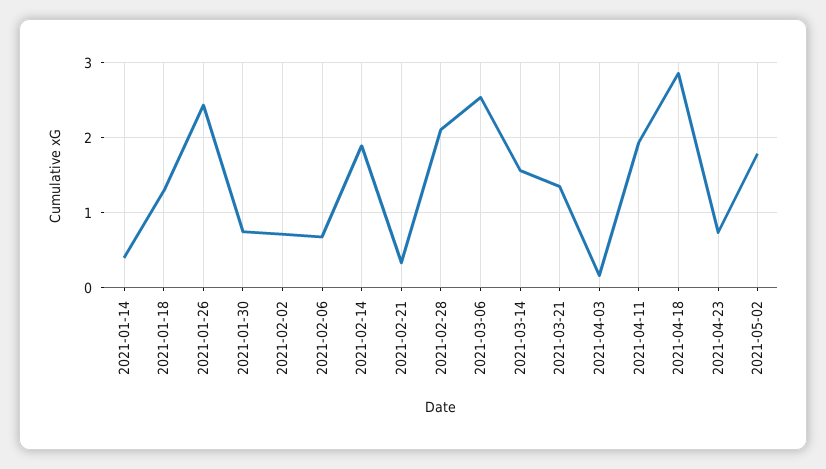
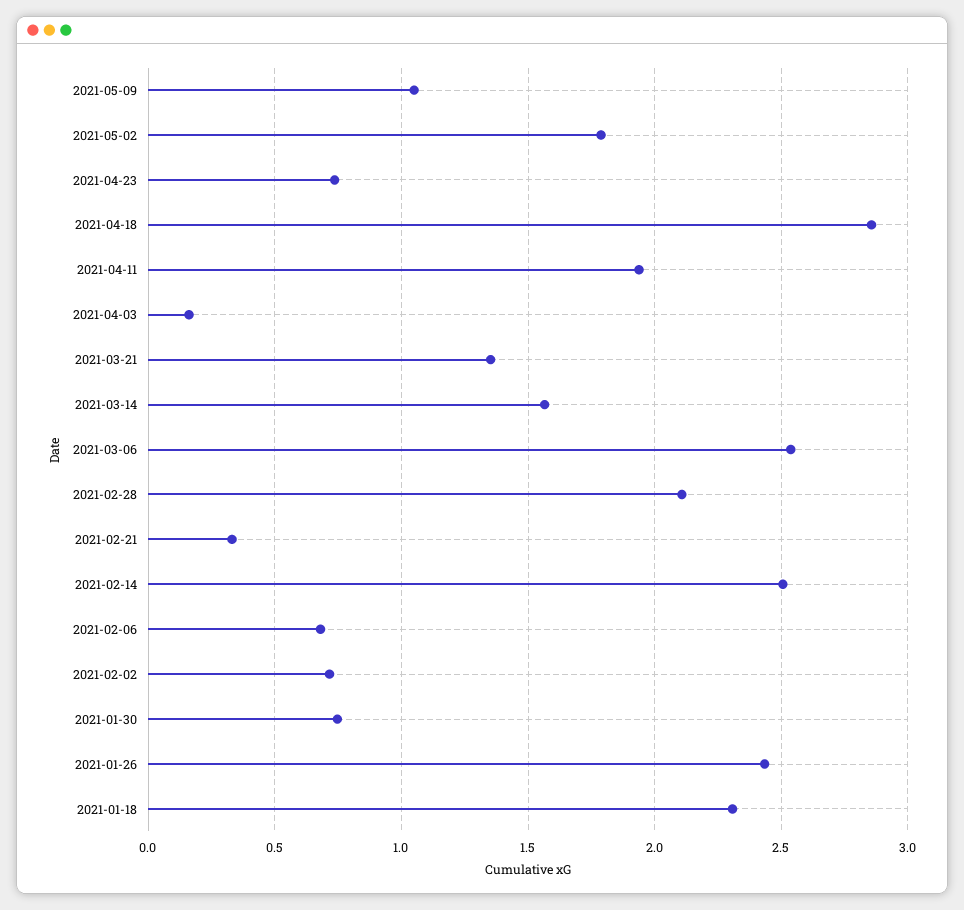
2021-01-14: 0.4 -> none
2021-01-18: 1.3 -> 2.3
2021-02-14: 1.9 -> 2.5
2021-05-09: none -> 1.05

